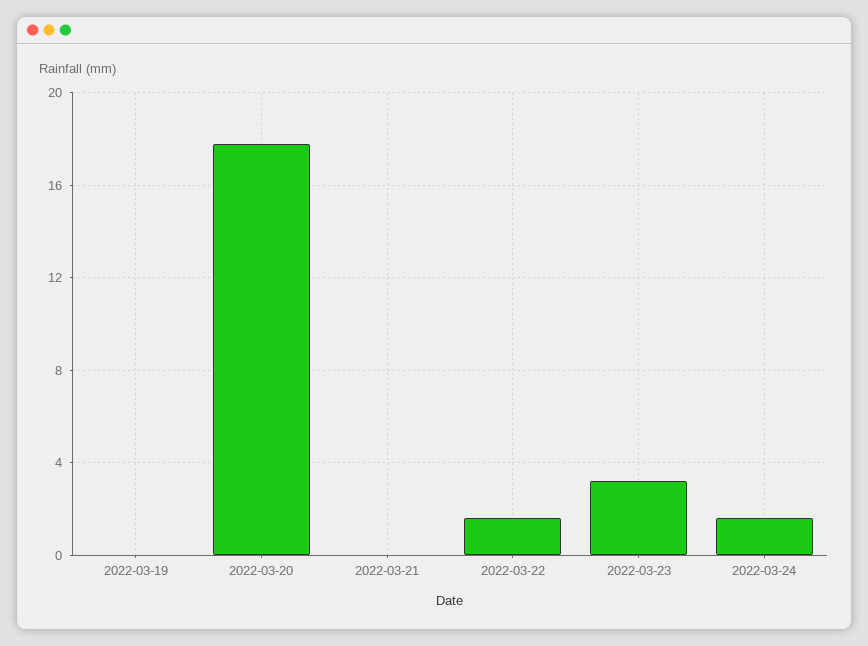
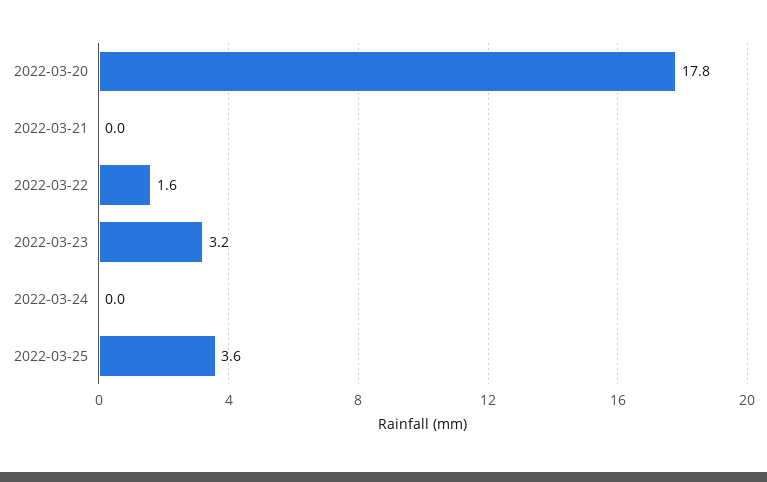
2022-03-19: 0 -> none
2022-03-24: 1.5 -> 0
2022-03-25: none -> 3.6

